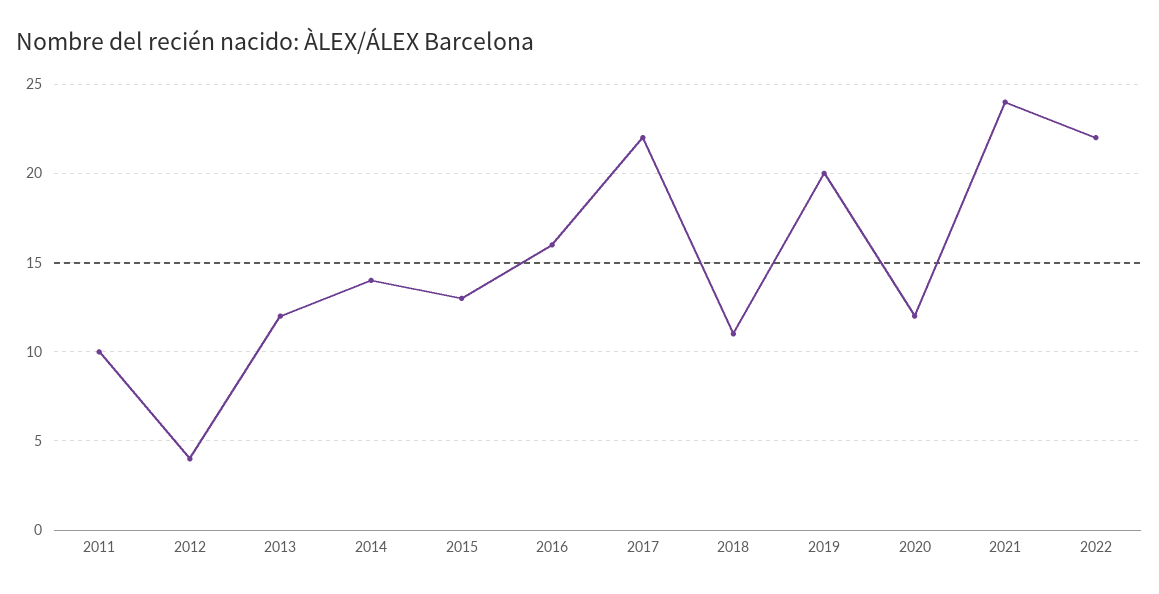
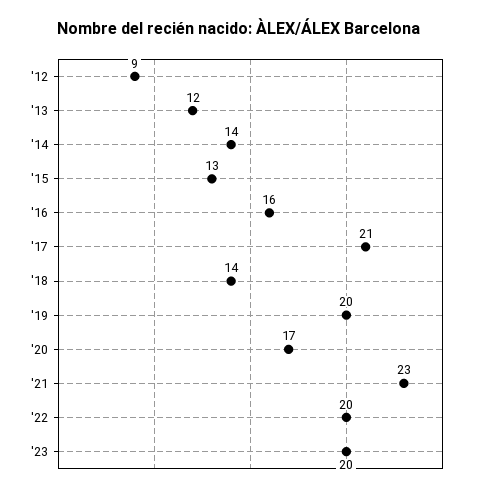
2011: 10 -> none
2012: 4 -> 9
2017: 22 -> 21
2018: 11 -> 14
2020: 12 -> 17
2021: 24 -> 23
2022: 22 -> 20
'23: none -> 20

